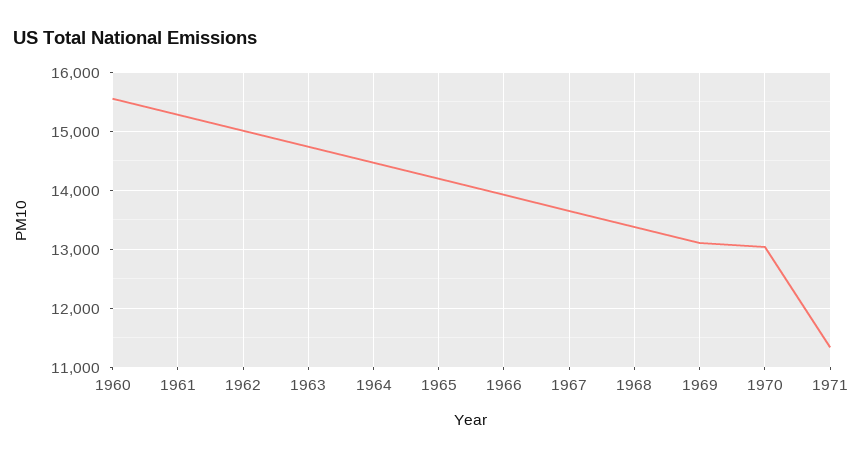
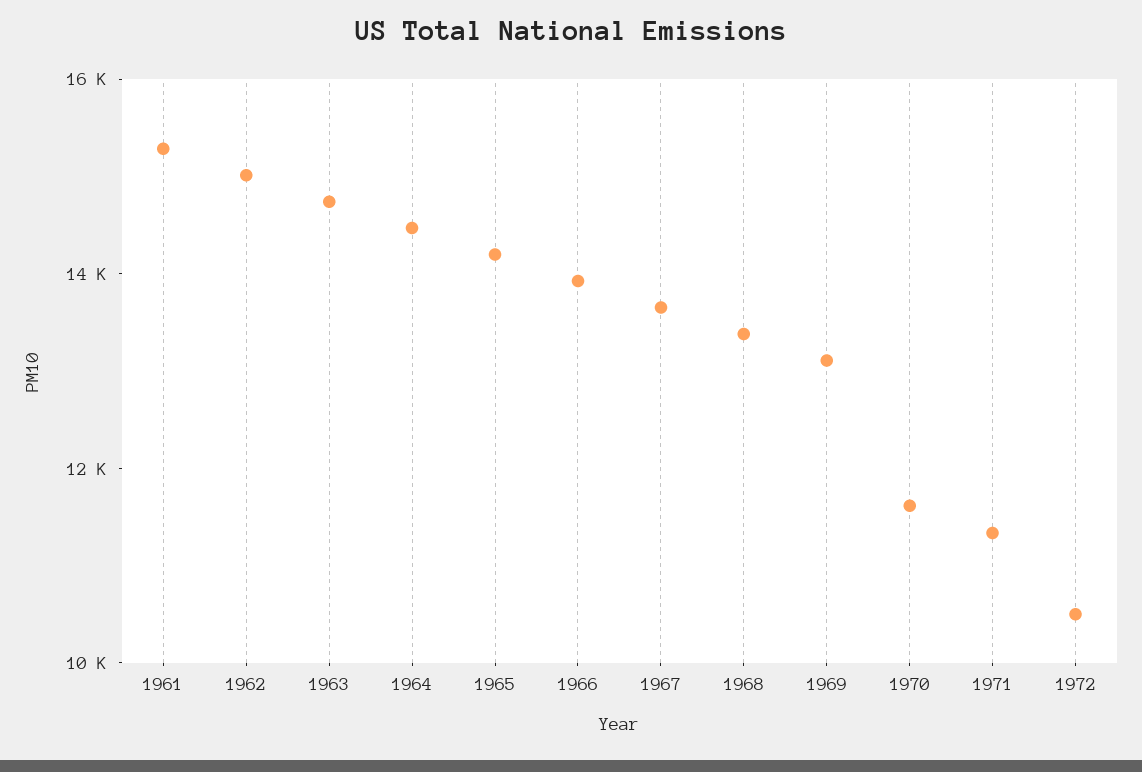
1960: 15600 -> none
1970: 13000 -> 11500
1972: none -> 10500

